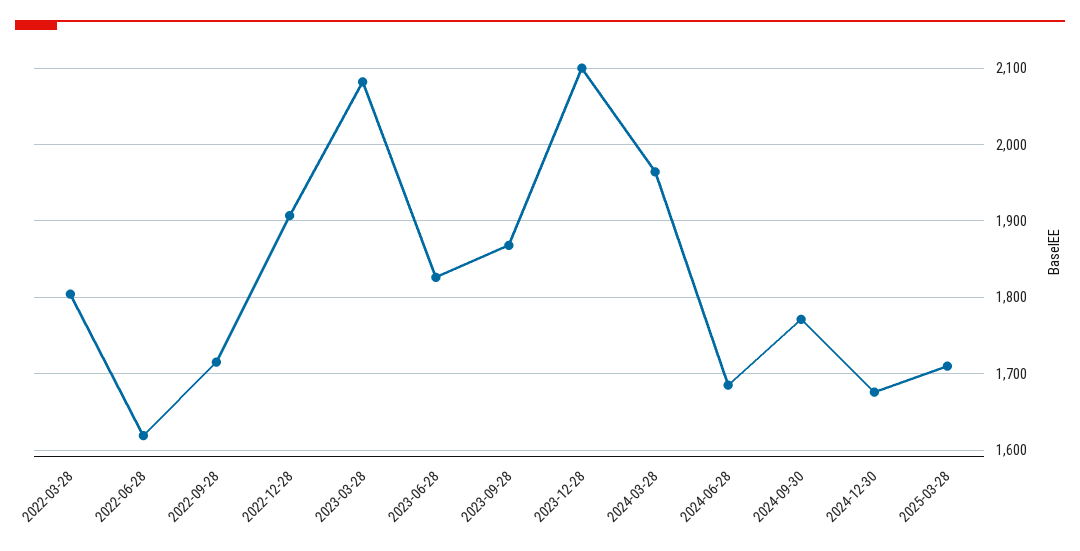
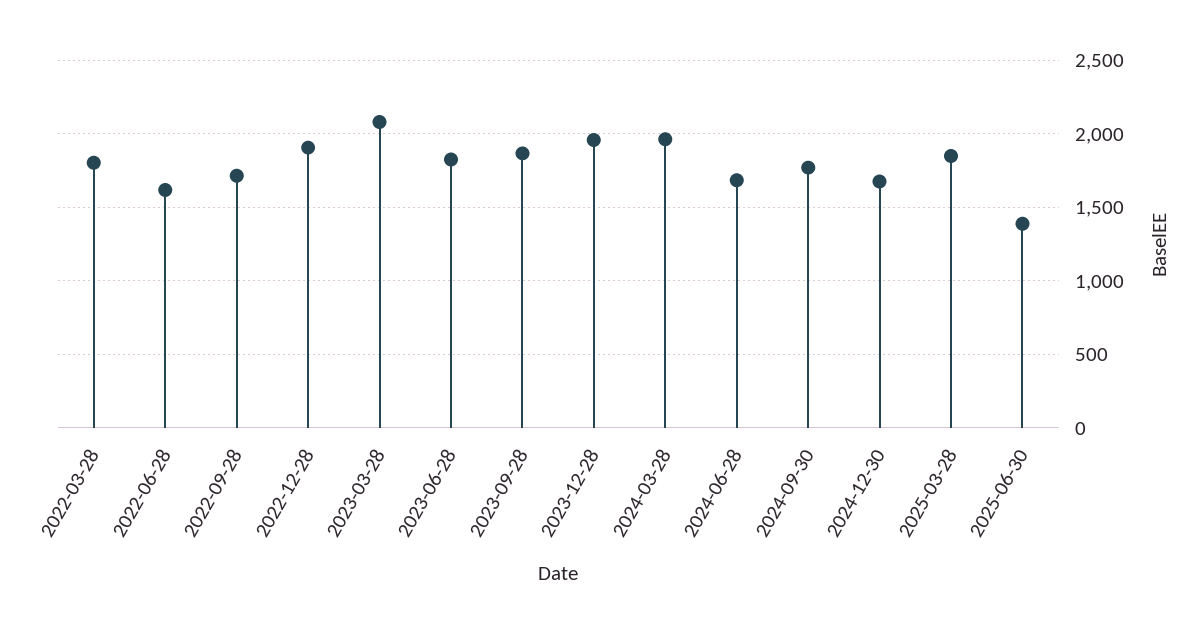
2023-12-28: 2100 -> 1950
2025-03-28: 1710 -> 1850
2025-06-30: none -> 1400

